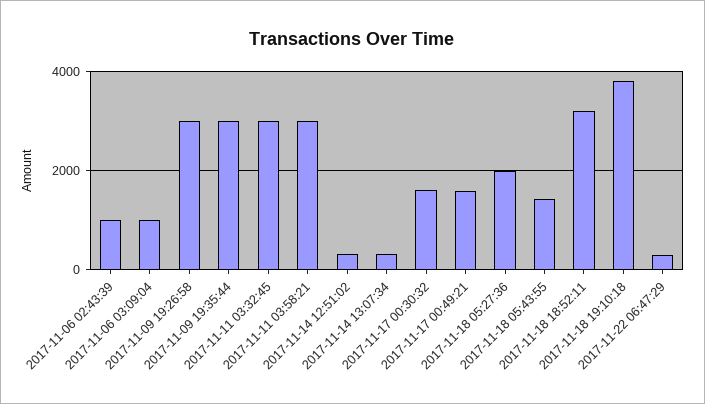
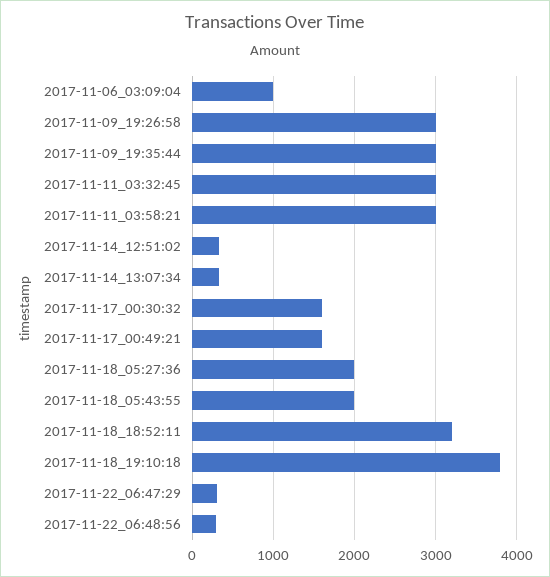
2017-11-06 02:43:39: 1000 -> none
2017-11-18 05:43:55: 1400 -> 2000
2017-11-22_06:48:56: none -> 300

